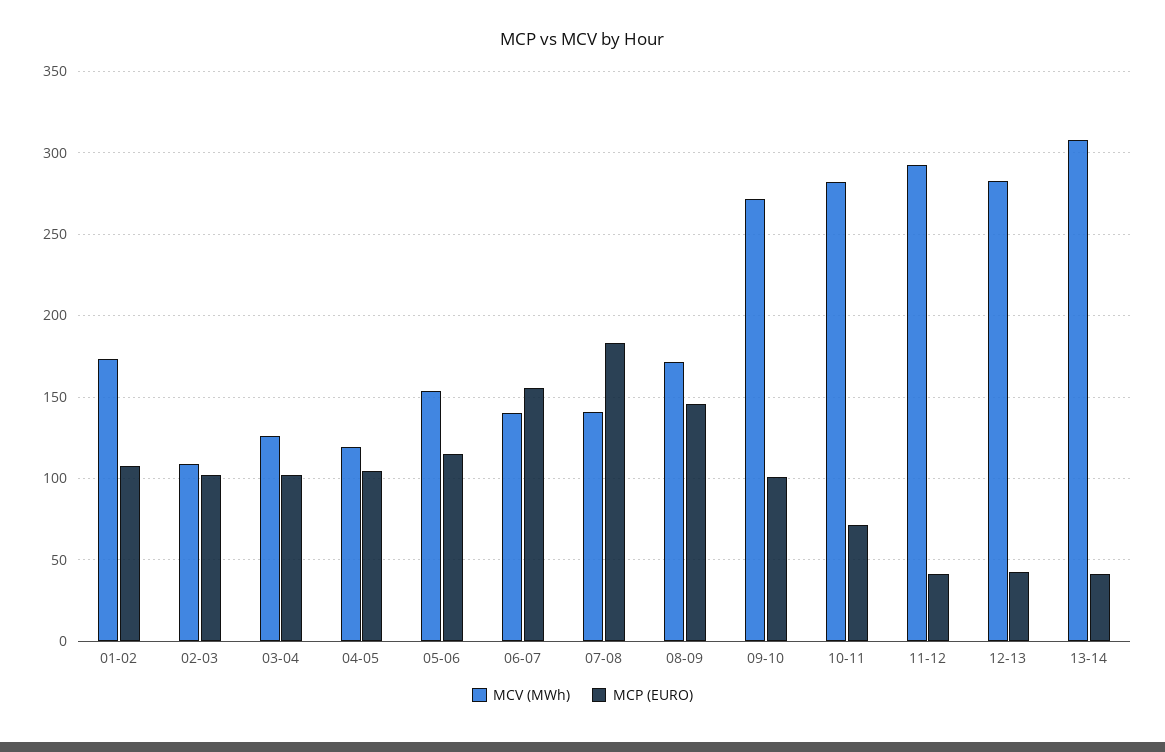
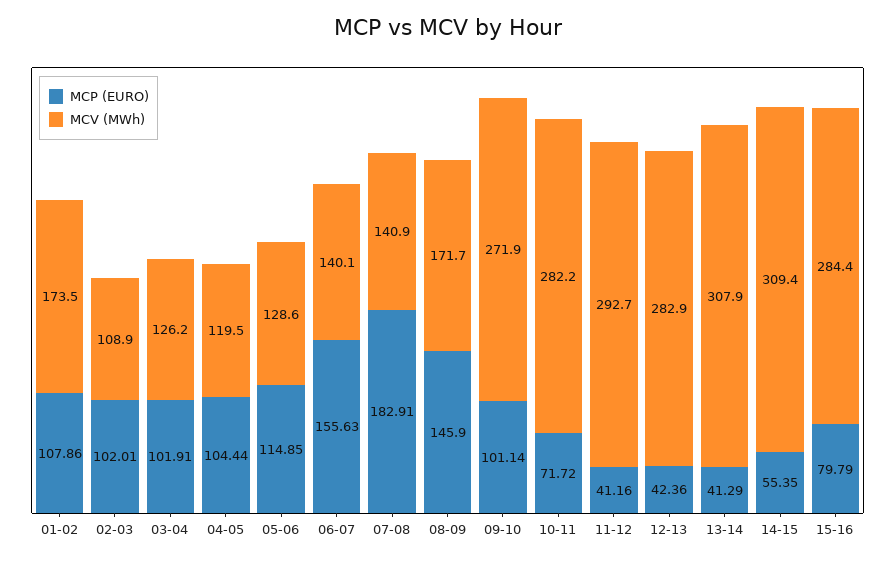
MCV (MWh), 05-06: 155 -> 128.6
MCP (EURO), 14-15: none -> 55.35
MCV (MWh), 14-15: none -> 309.4
MCP (EURO), 15-16: none -> 79.79
MCV (MWh), 15-16: none -> 284.4

